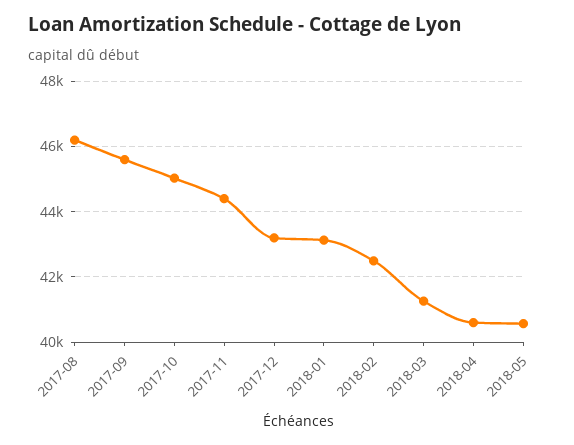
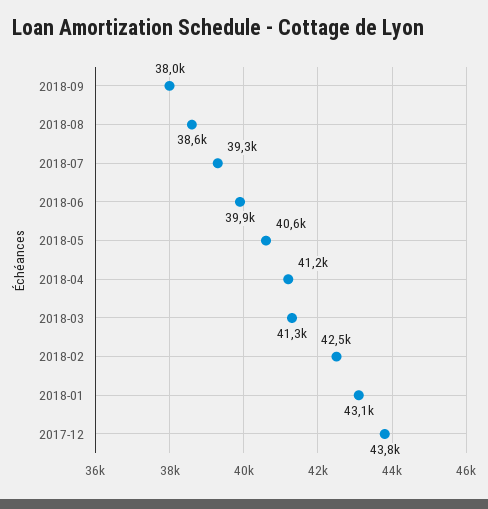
2017-08: 46200 -> none
2017-09: 45600 -> none
2017-10: 45000 -> none
2017-11: 44400 -> none
2017-12: 43200 -> 43800
2018-04: 40600 -> 41200
2018-09: none -> 38000
2018-08: none -> 38600
2018-07: none -> 39300
2018-06: none -> 39900

